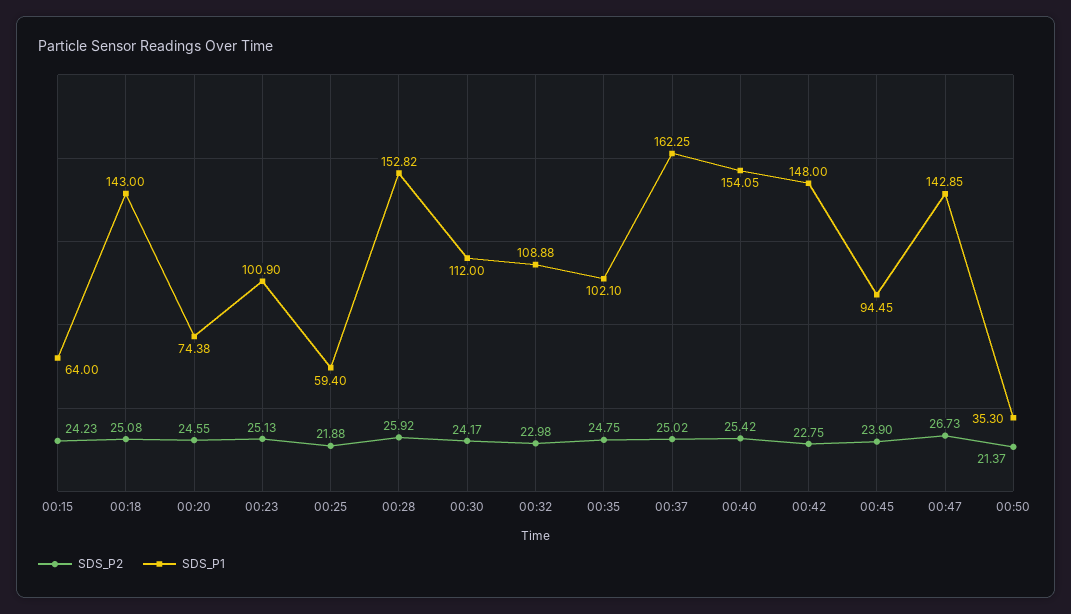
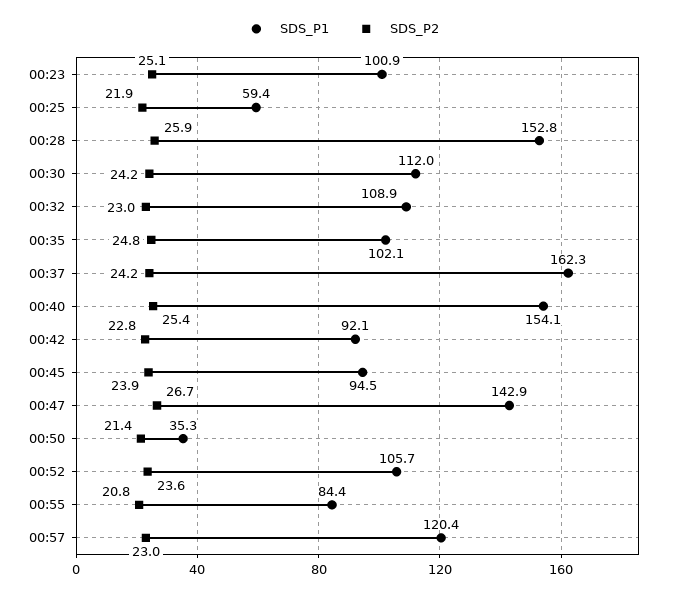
SDS_P2, 00:15: 24.23 -> none
SDS_P1, 00:15: 64 -> none
SDS_P2, 00:18: 25.08 -> none
SDS_P1, 00:18: 143 -> none
SDS_P2, 00:20: 24.55 -> none
SDS_P1, 00:20: 74.38 -> none
SDS_P2, 00:37: 25.02 -> 24.2
SDS_P1, 00:42: 148 -> 92.1
SDS_P1, 00:52: none -> 105.7
SDS_P2, 00:52: none -> 23.6
SDS_P1, 00:55: none -> 84.4
SDS_P2, 00:55: none -> 20.8
SDS_P1, 00:57: none -> 120.4
SDS_P2, 00:57: none -> 23

